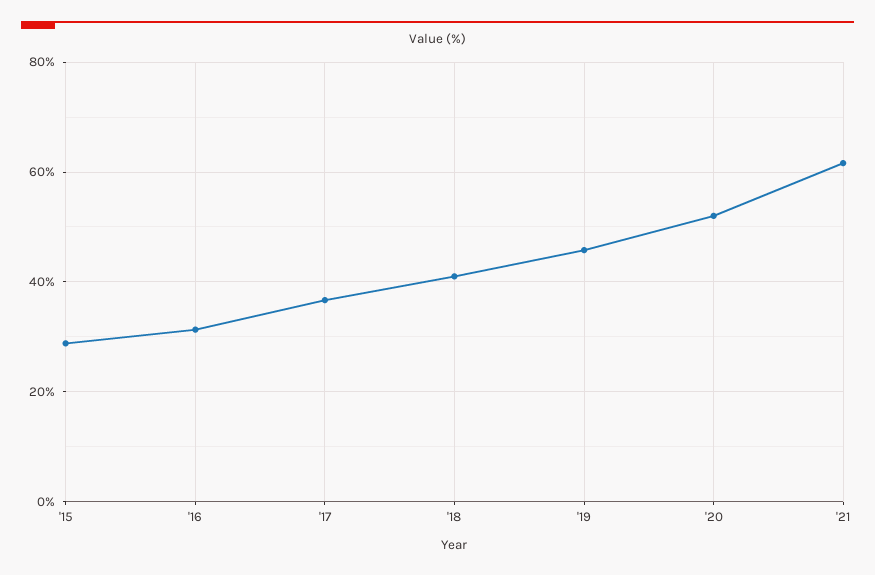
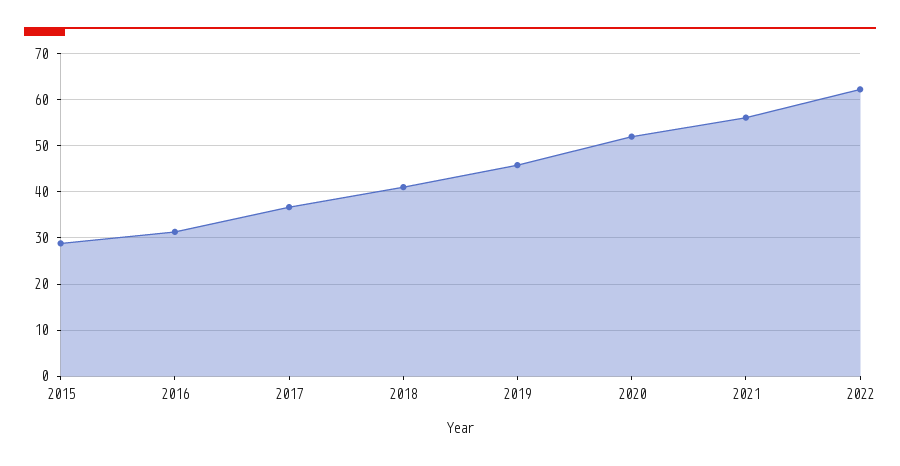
'21: 62 -> 56
2022: none -> 62

